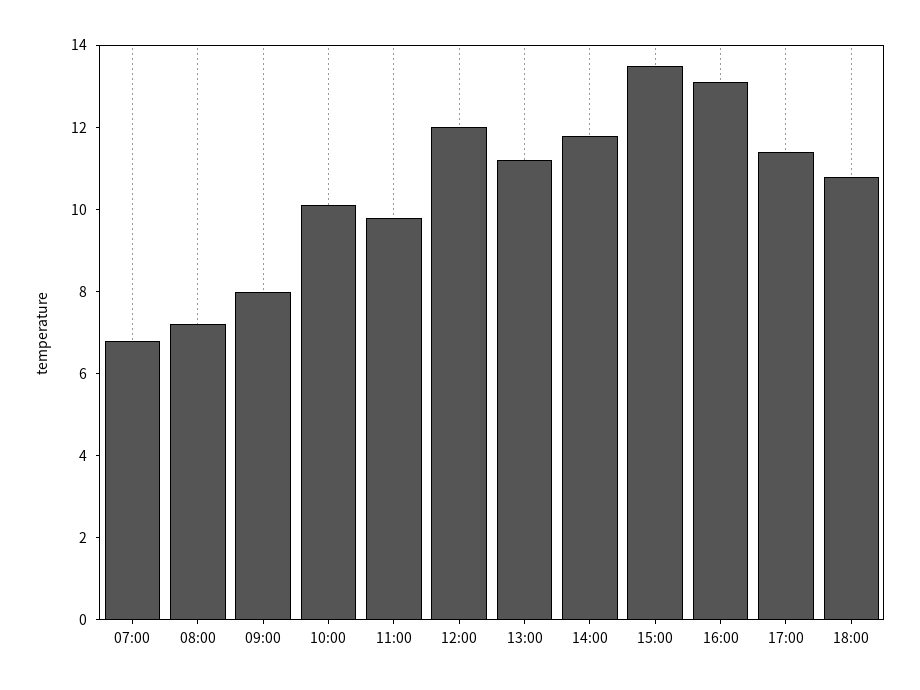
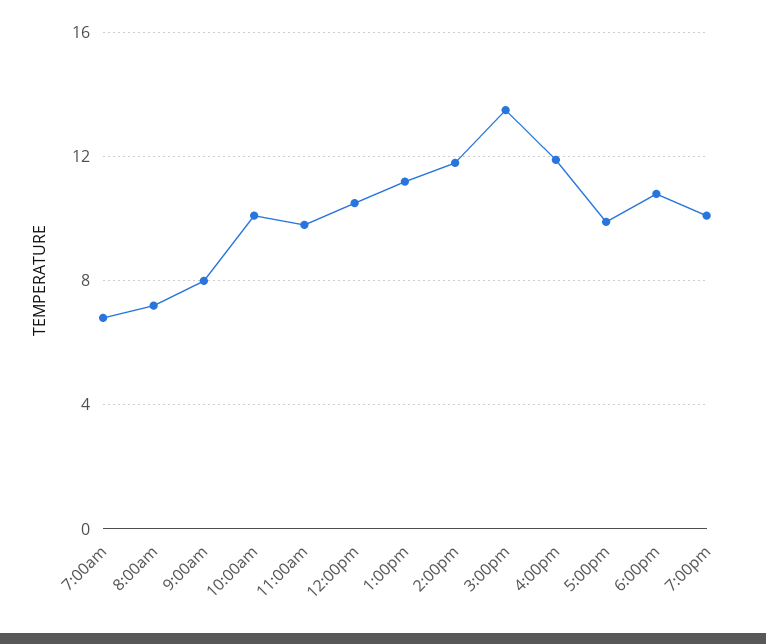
12:00: 12 -> 10.5
16:00: 13 -> 12
17:00: 11.5 -> 10
7:00pm: none -> 10

